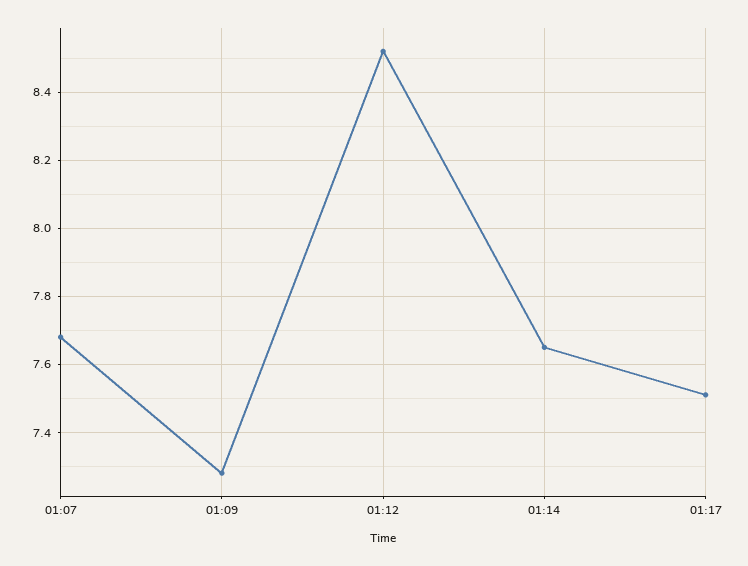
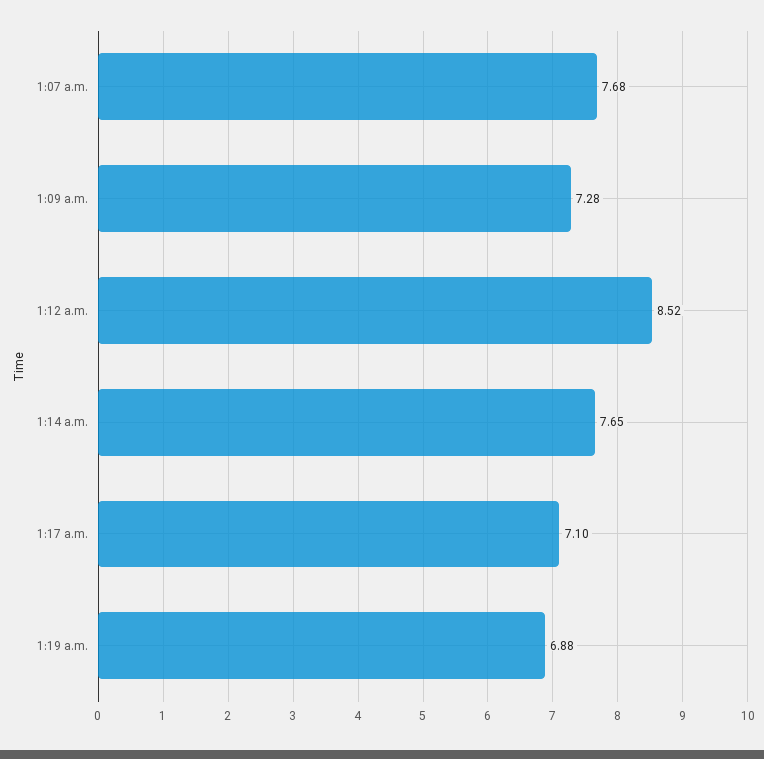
01:17: 7.5 -> 7.1
1:19 a.m.: none -> 6.88

